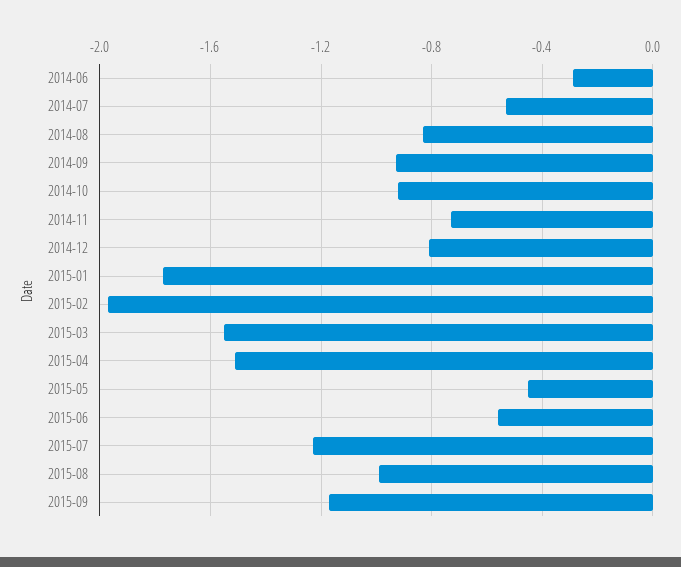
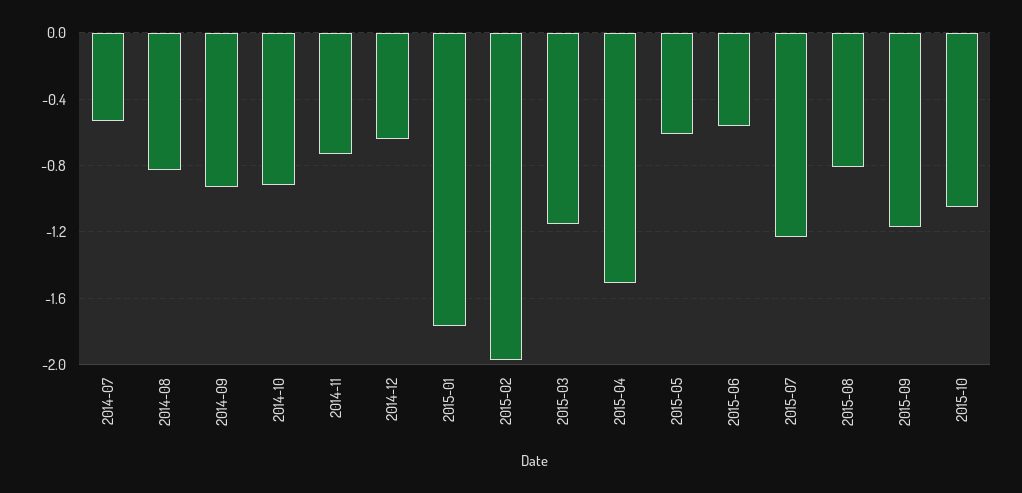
2014-06: -0.3 -> none
2014-12: -0.8 -> -0.65
2015-03: -1.55 -> -1.15
2015-05: -0.45 -> -0.6
2015-08: -1 -> -0.8
2015-10: none -> -1.05

